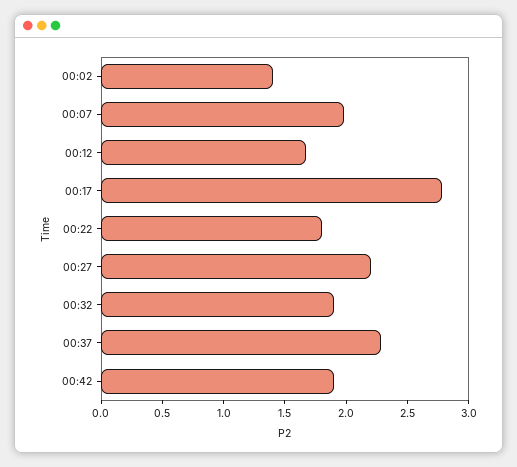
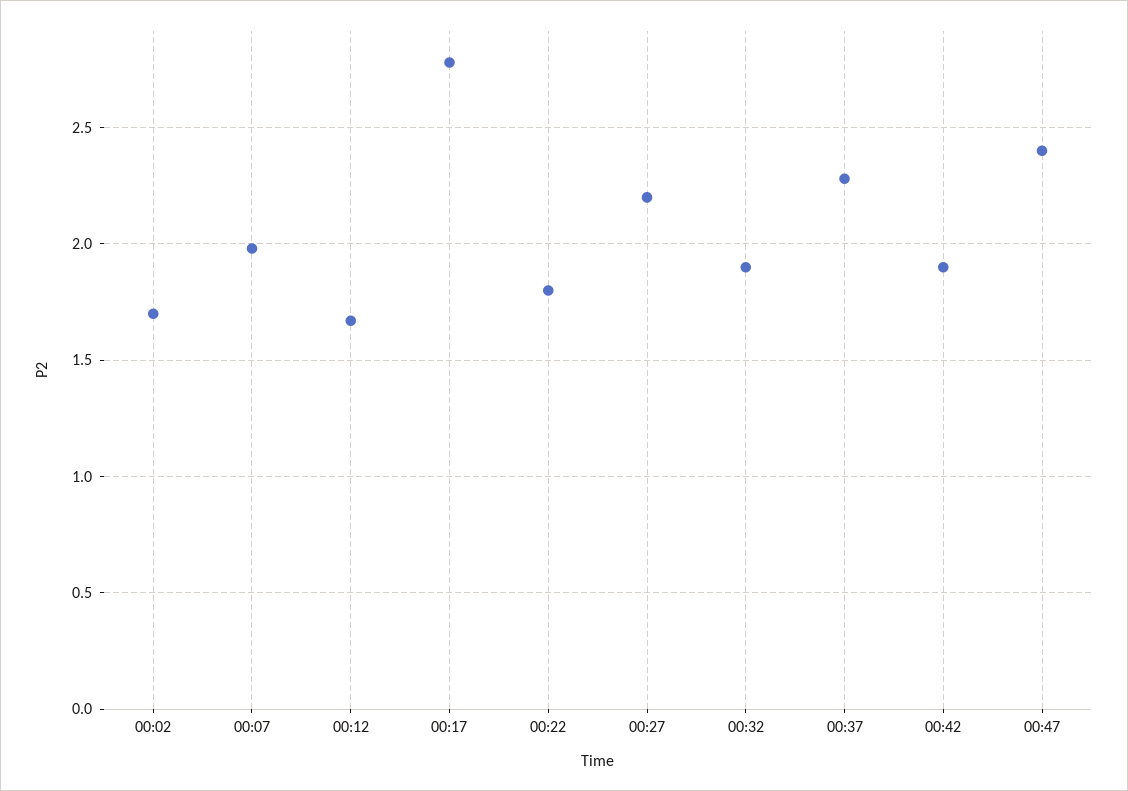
00:02: 1.4 -> 1.7
00:47: none -> 2.4

